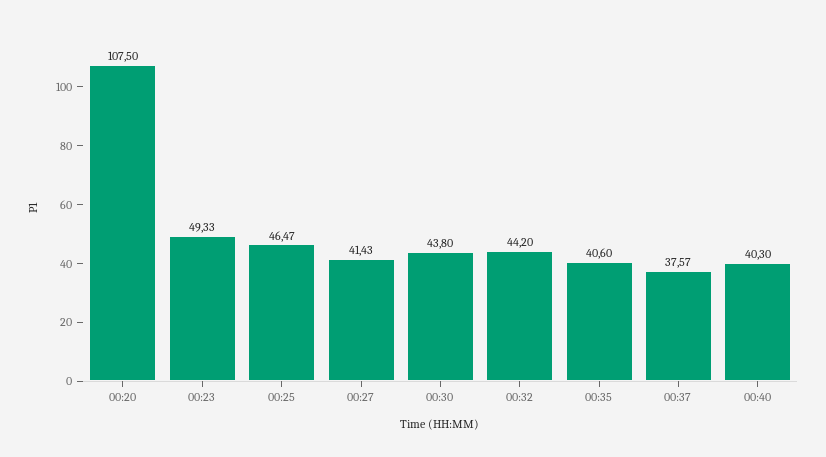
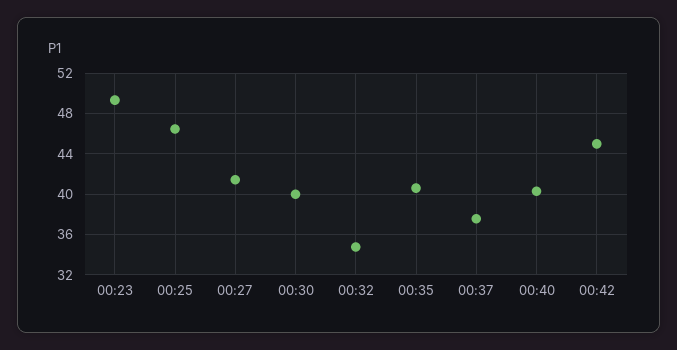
00:20: 107.5 -> none
00:30: 43.8 -> 40
00:32: 44.2 -> 35
00:42: none -> 45

